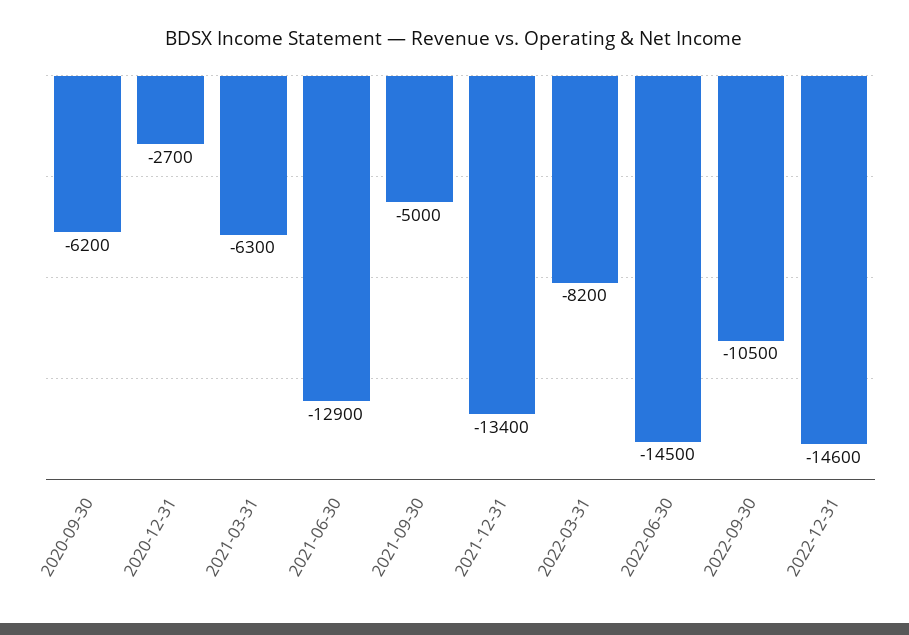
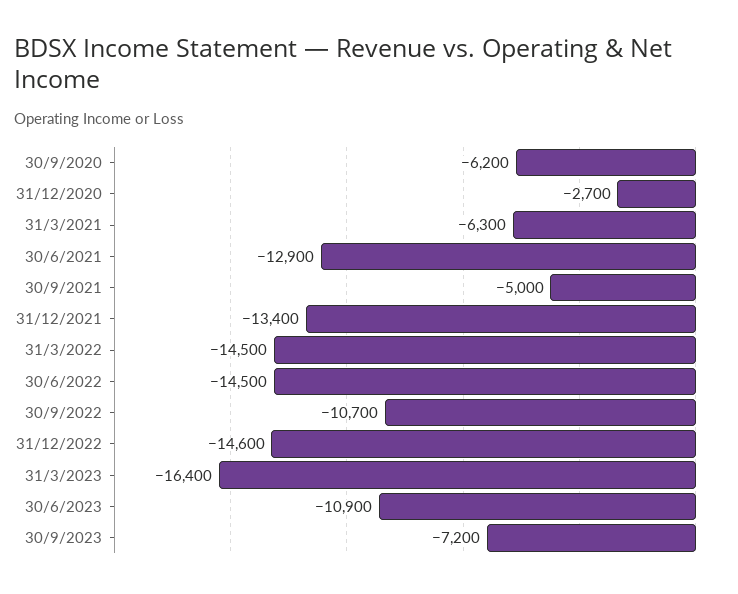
2022-03-31: -8200 -> -14500
2022-09-30: -10500 -> -10700
31/3/2023: none -> -16400
30/6/2023: none -> -10900
30/9/2023: none -> -7200

